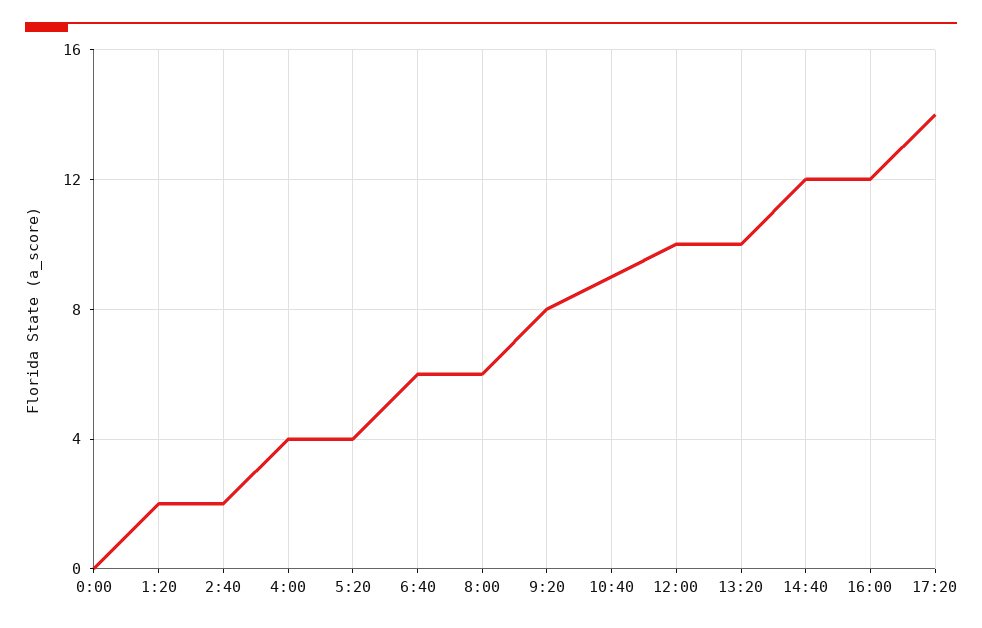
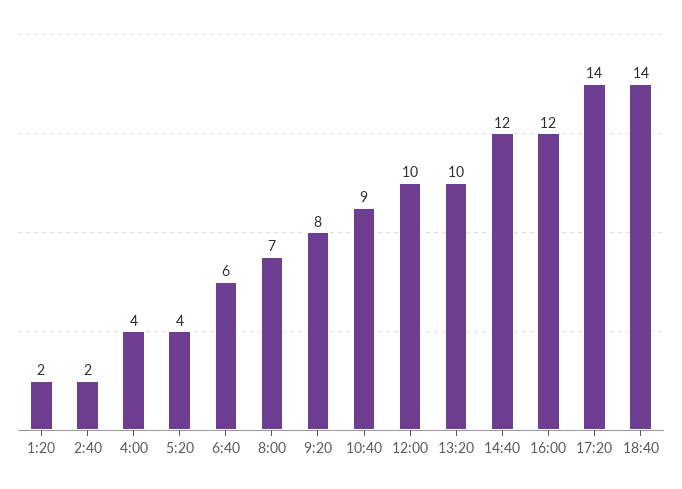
0:00: 0 -> none
8:00: 6 -> 7
18:40: none -> 14

